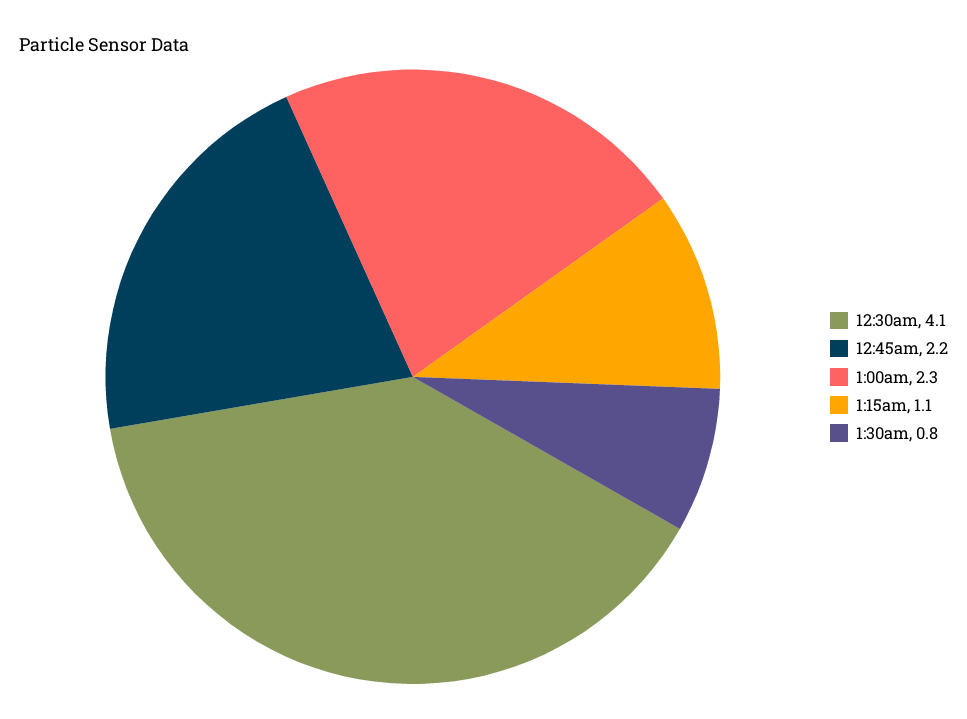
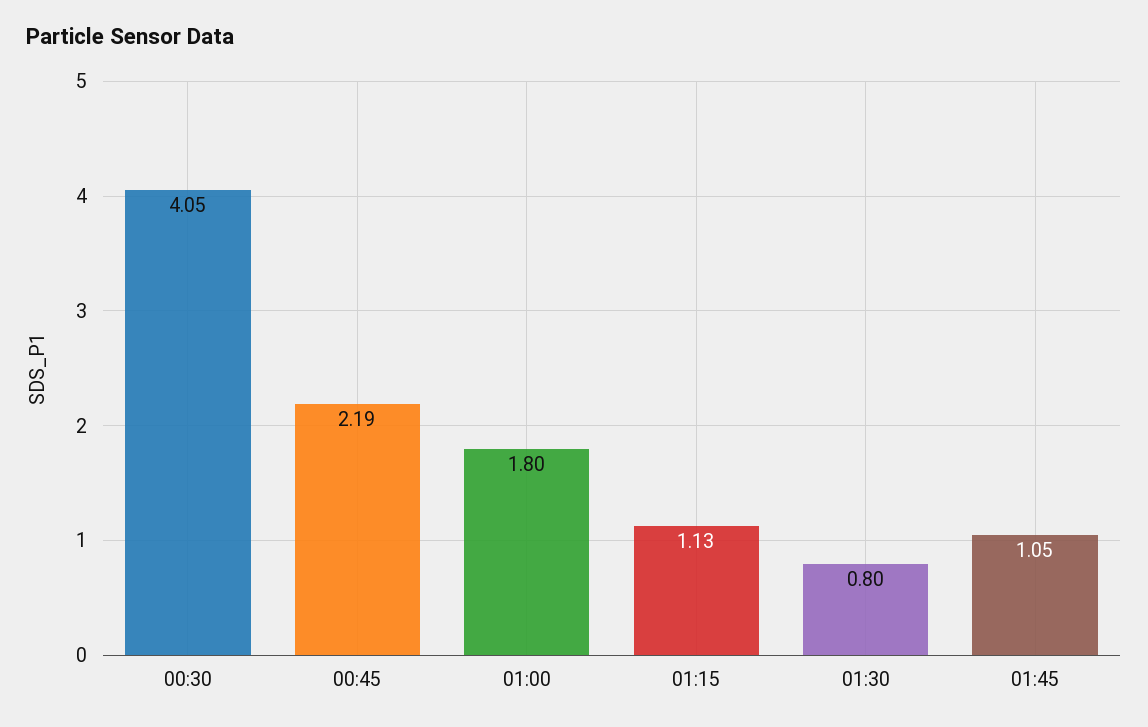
1:00am: 2.3 -> 1.8
01:45: none -> 1.05

